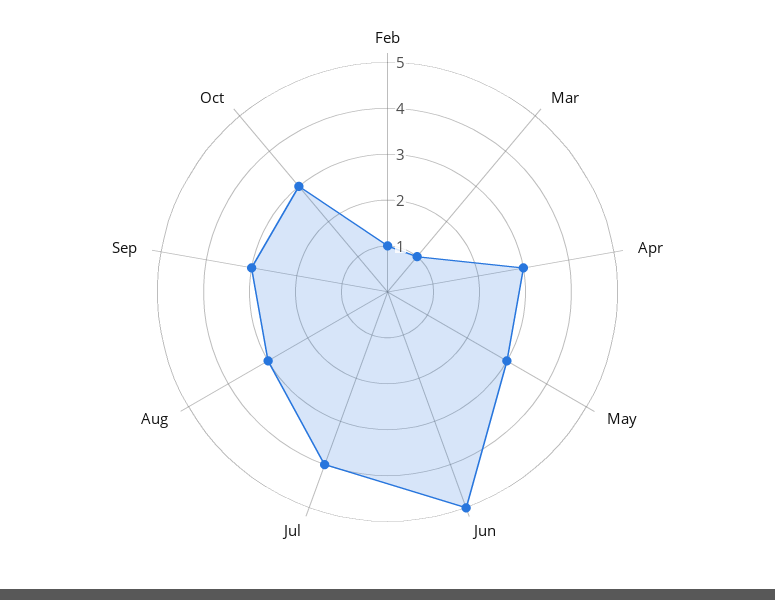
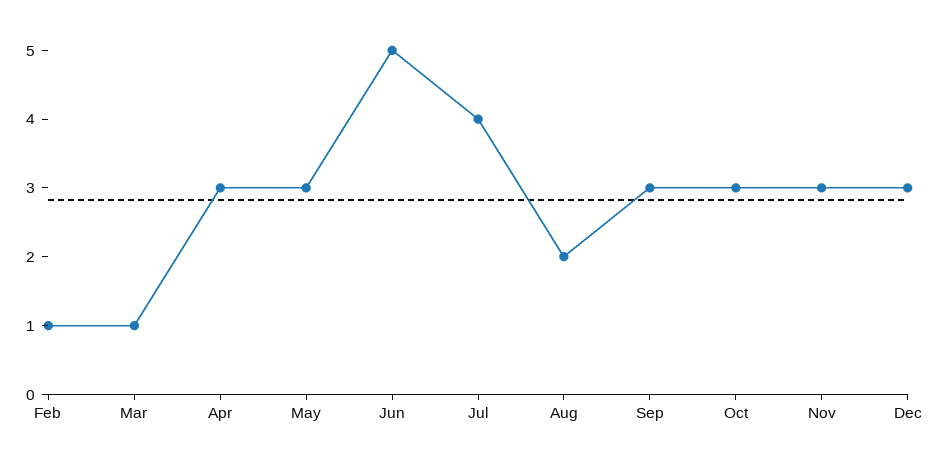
Aug: 3 -> 2
Nov: none -> 3
Dec: none -> 3

